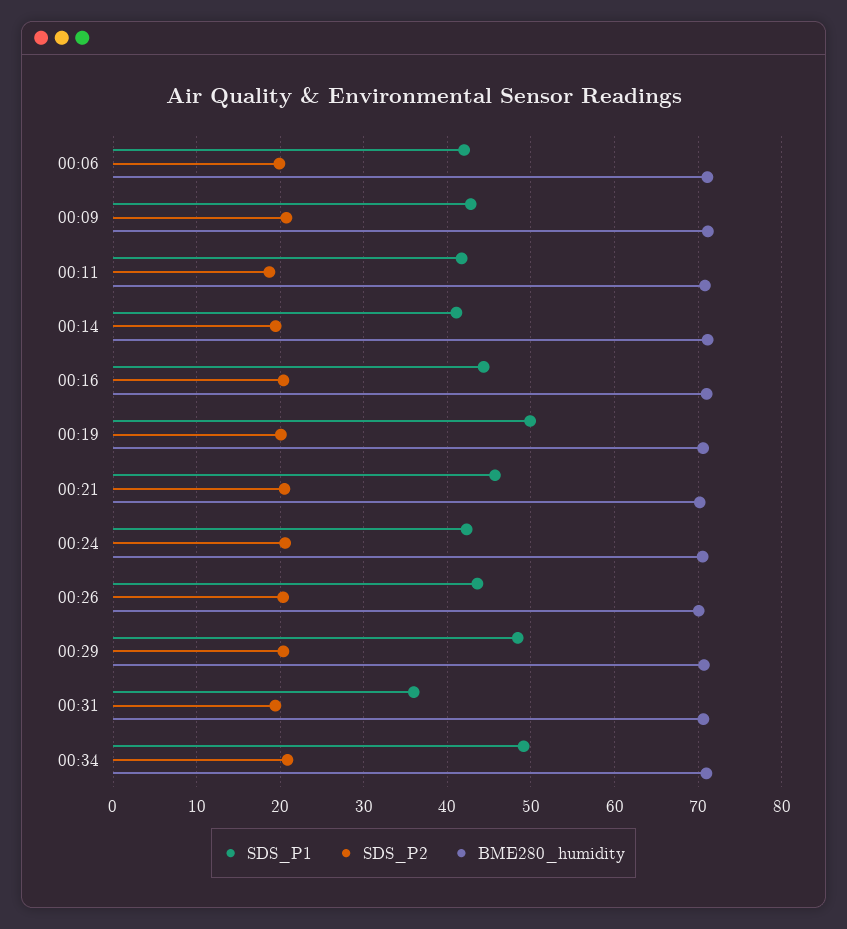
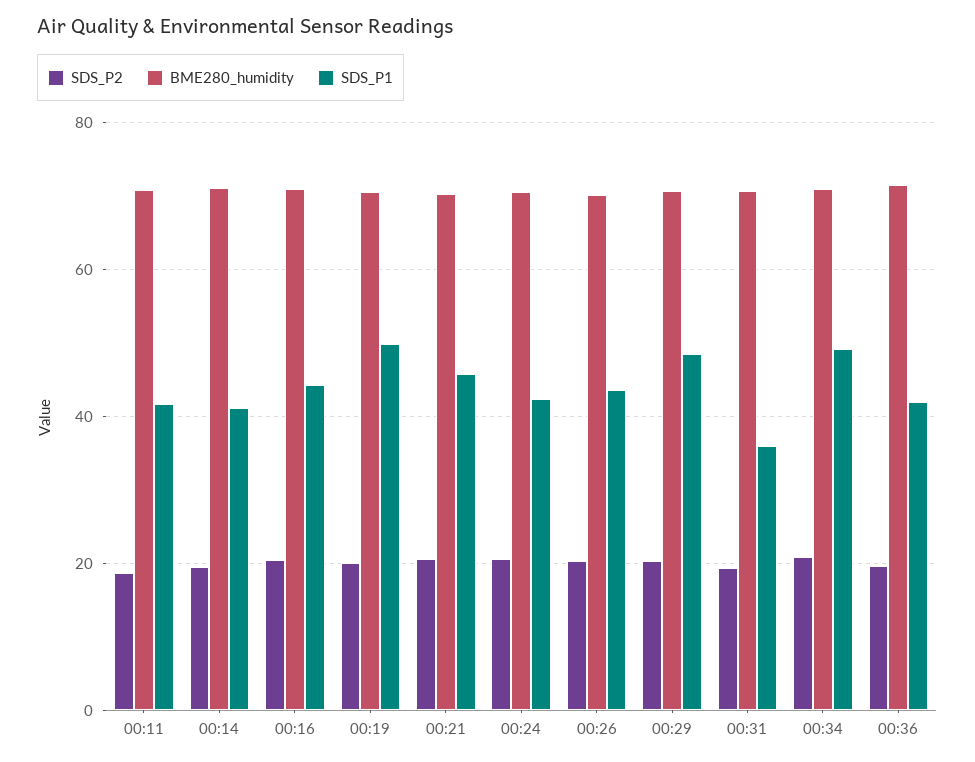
SDS_P1, 00:06: 42 -> none
SDS_P2, 00:06: 20 -> none
BME280_humidity, 00:06: 71 -> none
SDS_P1, 00:09: 43 -> none
SDS_P2, 00:09: 21 -> none
BME280_humidity, 00:09: 71 -> none
SDS_P2, 00:36: none -> 20
BME280_humidity, 00:36: none -> 72
SDS_P1, 00:36: none -> 42

